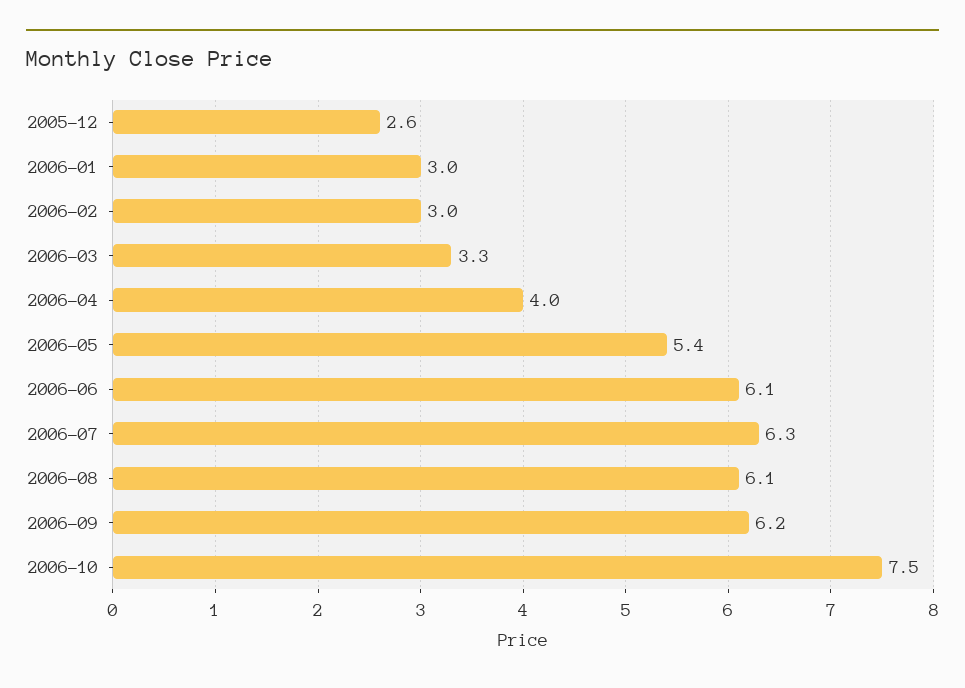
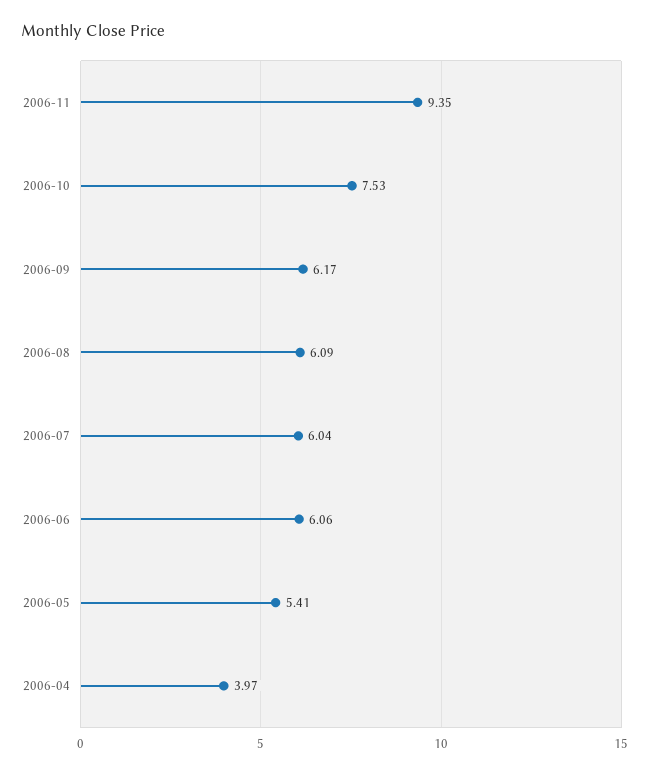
2005-12: 2.6 -> none
2006-01: 3 -> none
2006-02: 3 -> none
2006-03: 3.3 -> none
2006-07: 6.3 -> 6.04
2006-11: none -> 9.35

